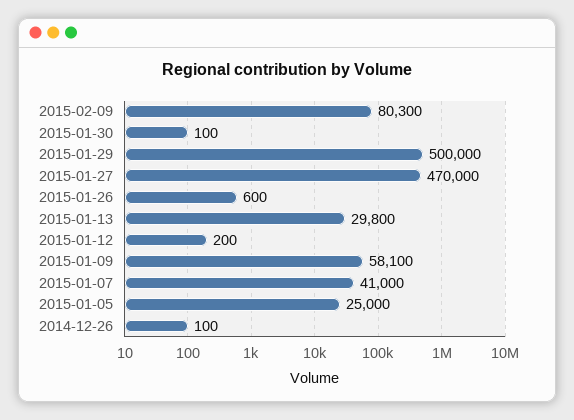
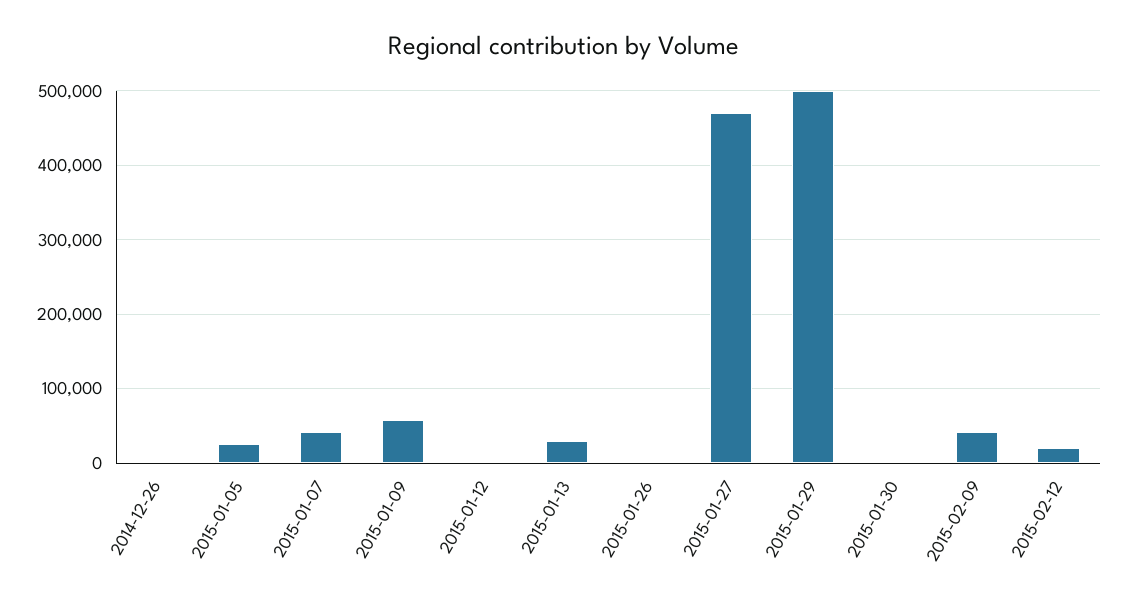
2015-02-09: 80300 -> 40000
2015-02-12: none -> 20000

